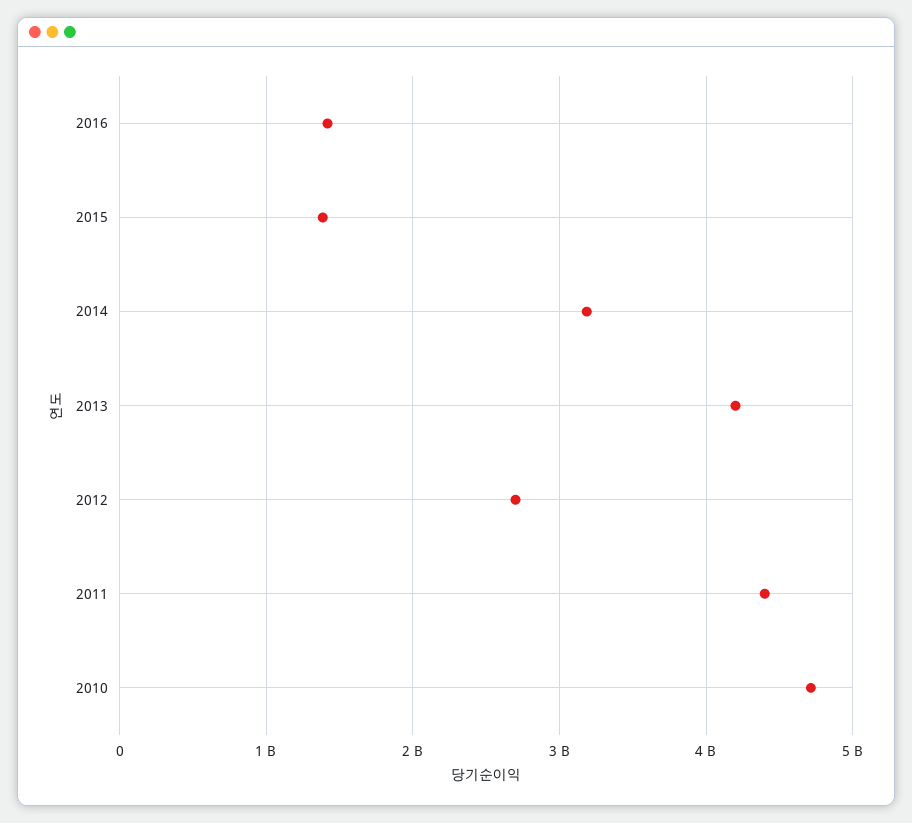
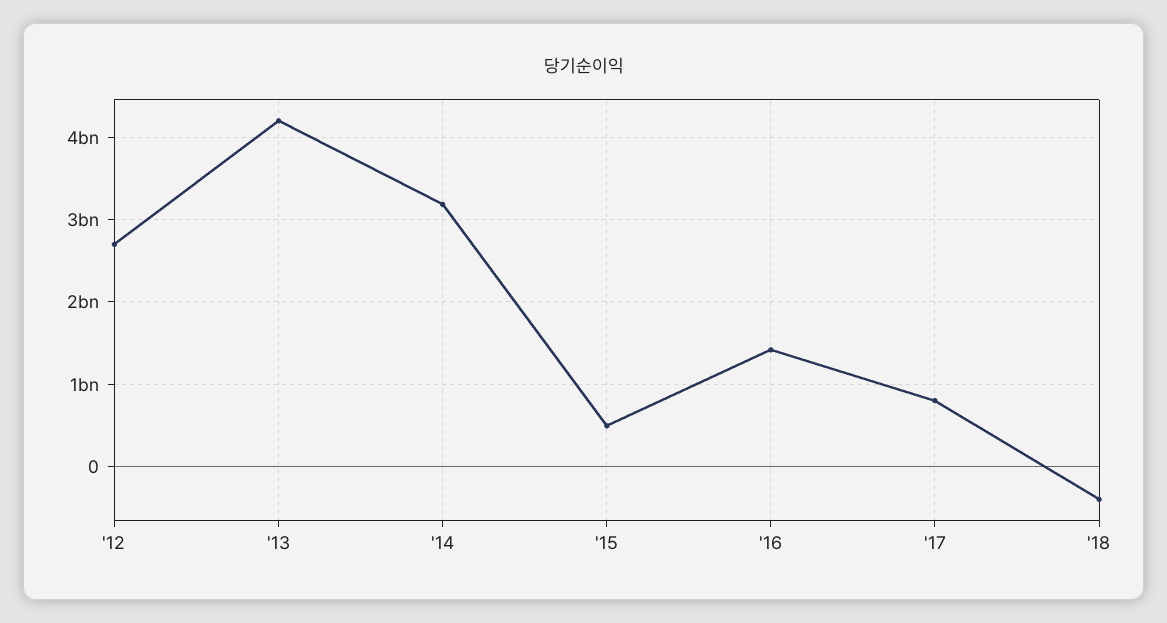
2015: 1400000000 -> 500000000
2011: 4400000000 -> none
2010: 4700000000 -> none
'17: none -> 800000000
'18: none -> -400000000

